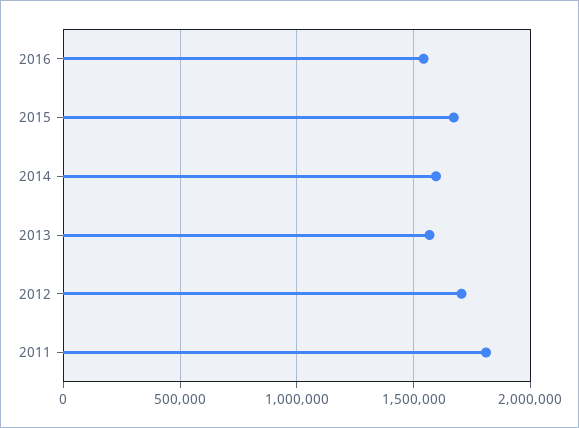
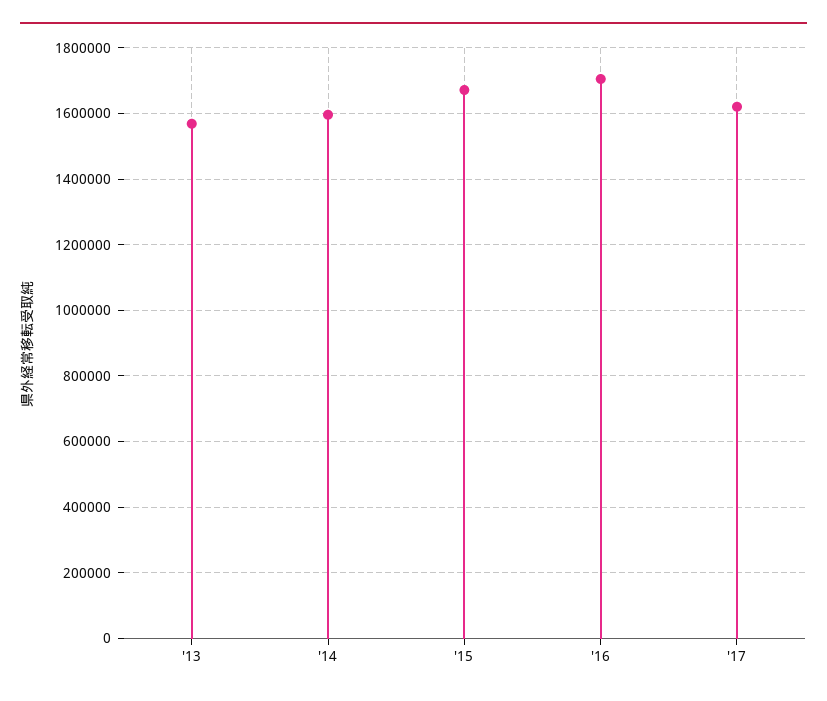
2016: 1550000 -> 1700000
2012: 1700000 -> none
2011: 1800000 -> none
'17: none -> 1620000

